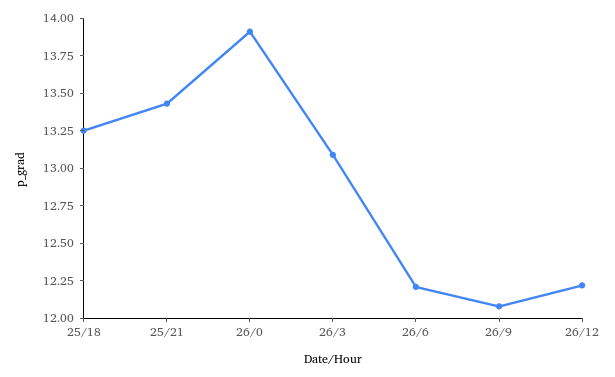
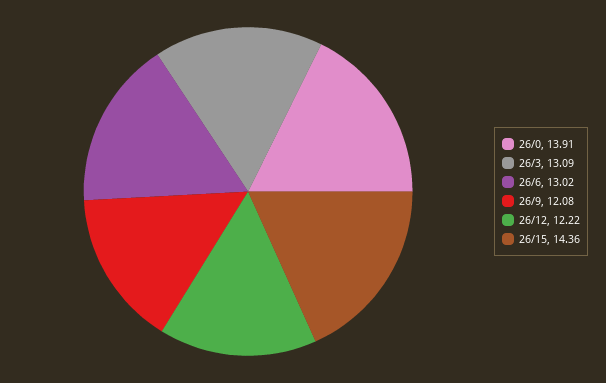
25/18: 13.25 -> none
25/21: 13.5 -> none
26/6: 12.25 -> 13.02
26/15: none -> 14.36

